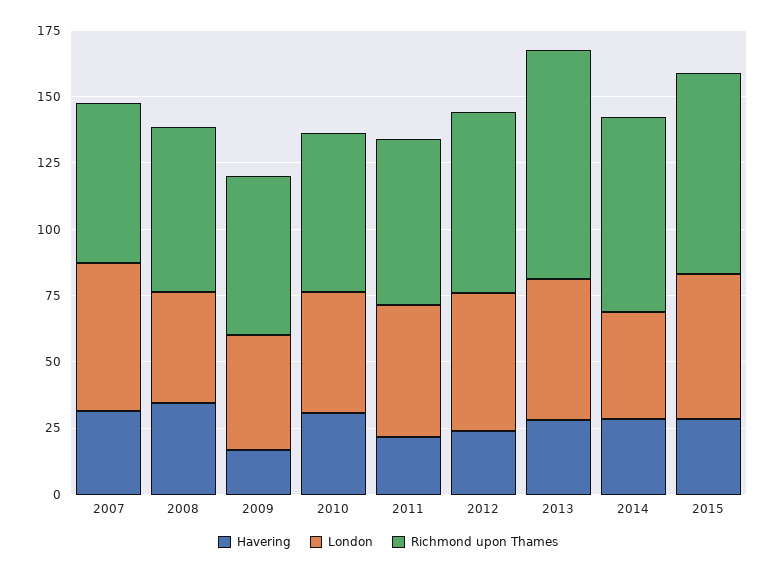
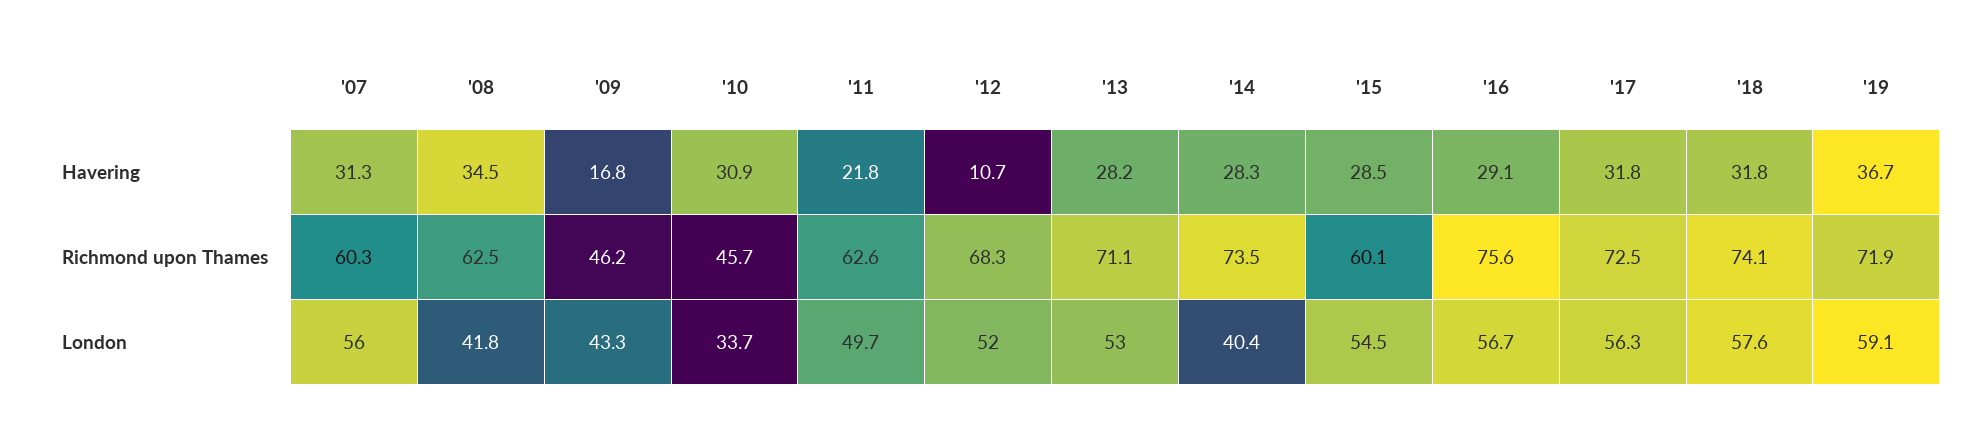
Richmond upon Thames, 2009: 60 -> 46.2
London, 2010: 45 -> 33.7
Richmond upon Thames, 2010: 60 -> 45.7
Havering, 2012: 25 -> 10.7
Richmond upon Thames, 2013: 85 -> 71.1
Richmond upon Thames, 2015: 75 -> 60.1
Havering, '16: none -> 29.1
Havering, '17: none -> 31.8
Havering, '18: none -> 31.8
Havering, '19: none -> 36.7
Richmond upon Thames, '16: none -> 75.6
Richmond upon Thames, '17: none -> 72.5
Richmond upon Thames, '18: none -> 74.1
Richmond upon Thames, '19: none -> 71.9
London, '16: none -> 56.7
London, '17: none -> 56.3
London, '18: none -> 57.6
London, '19: none -> 59.1

